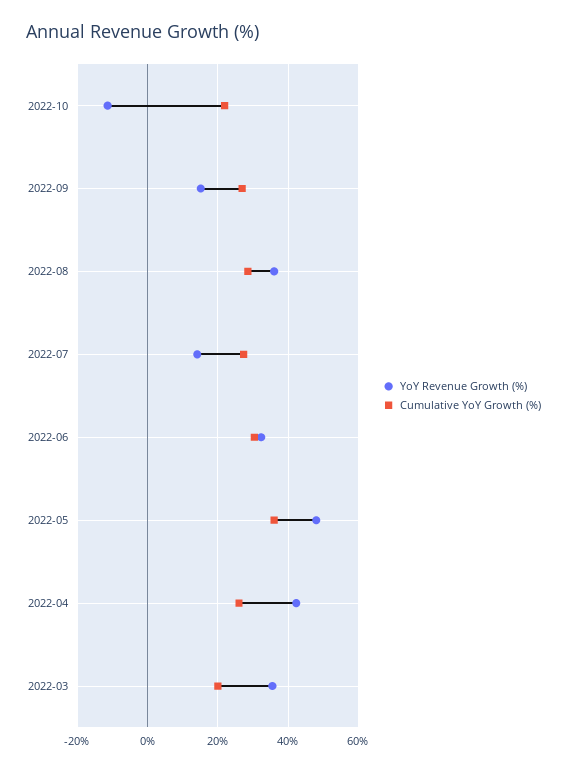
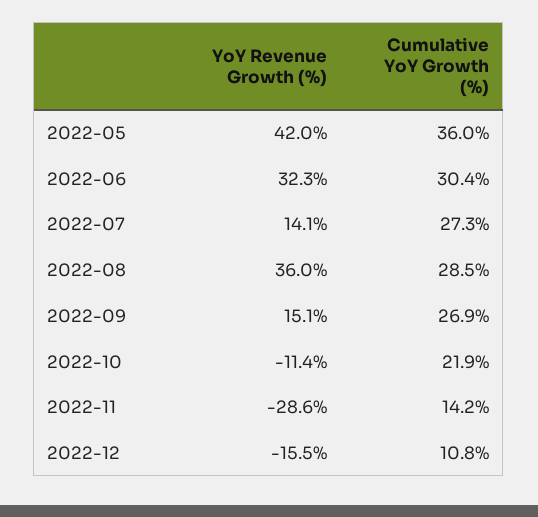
YoY Revenue Growth (%), 2022-05: 48 -> 42
YoY Revenue Growth (%), 2022-04: 42 -> none
Cumulative YoY Growth (%), 2022-04: 26 -> none
YoY Revenue Growth (%), 2022-03: 36 -> none
Cumulative YoY Growth (%), 2022-03: 20 -> none
YoY Revenue Growth (%), 2022-11: none -> -28.6
Cumulative YoY Growth (%), 2022-11: none -> 14.2
YoY Revenue Growth (%), 2022-12: none -> -15.5
Cumulative YoY Growth (%), 2022-12: none -> 10.8

